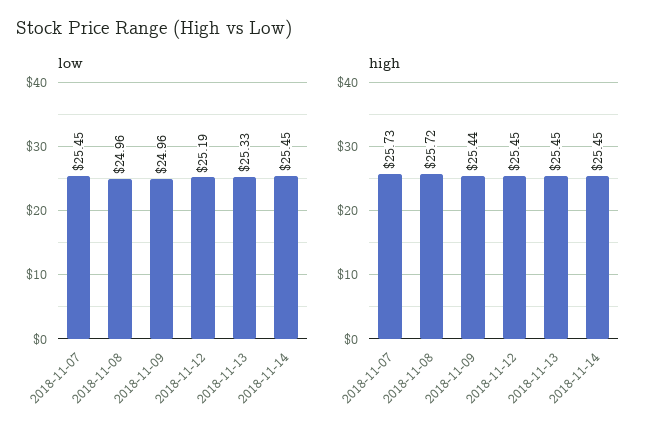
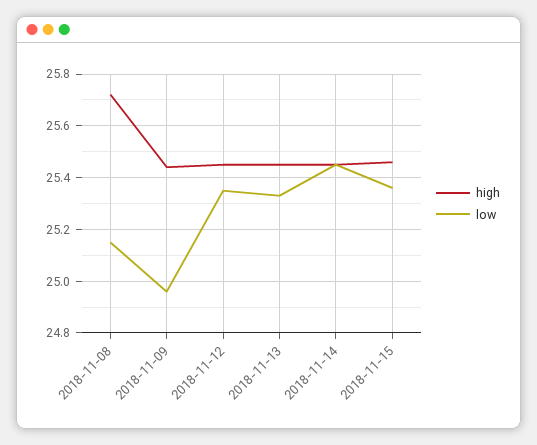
low, 2018-11-07: 25.45 -> none
low, 2018-11-08: 24.96 -> 25.15
low, 2018-11-12: 25.19 -> 25.35
high, 2018-11-07: 25.73 -> none
high, 2018-11-15: none -> 25.45
low, 2018-11-15: none -> 25.35

